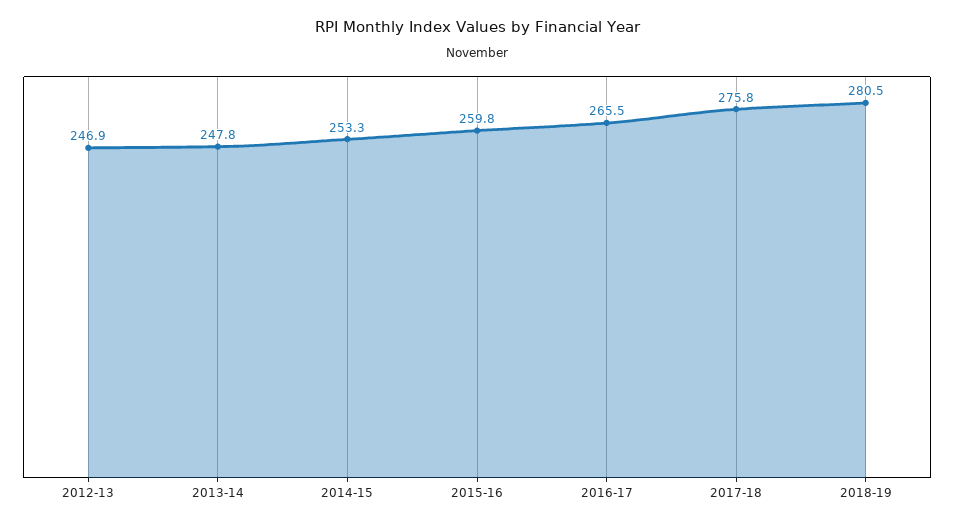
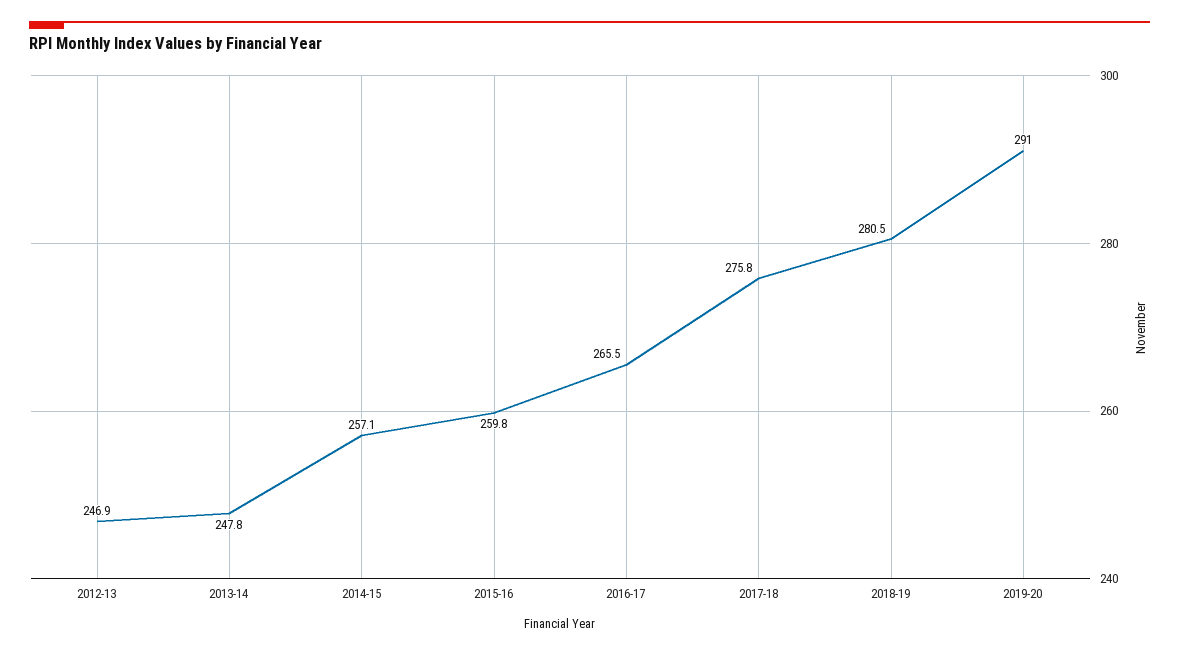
2014-15: 253.3 -> 257.1
2019-20: none -> 291

